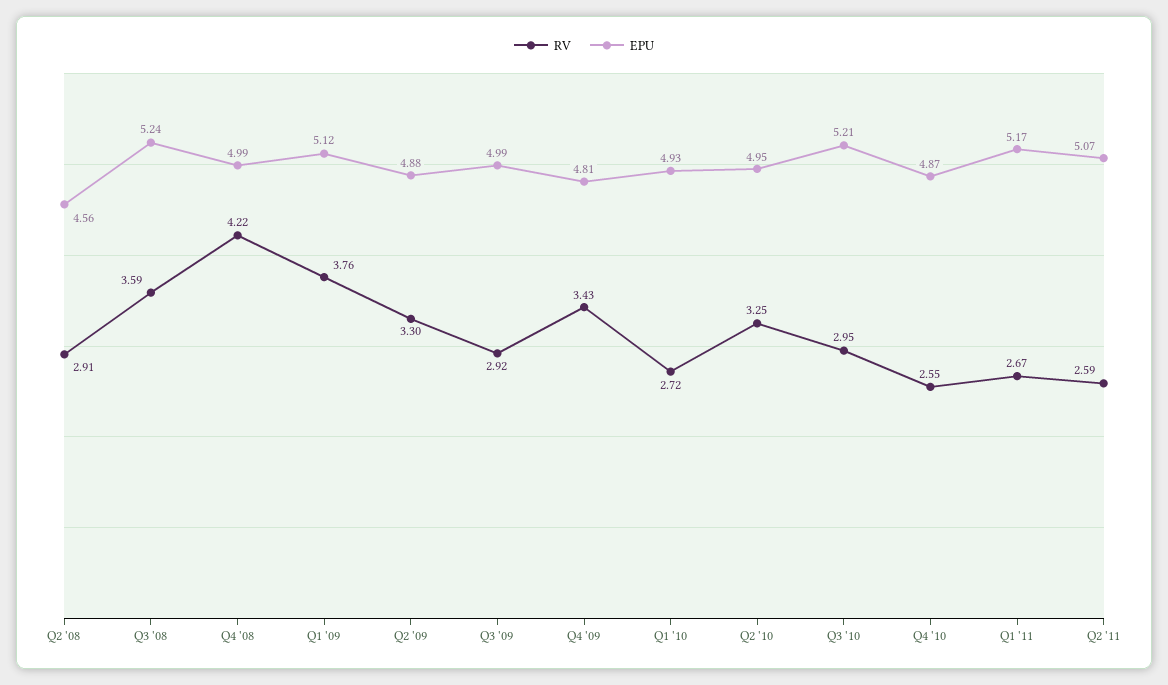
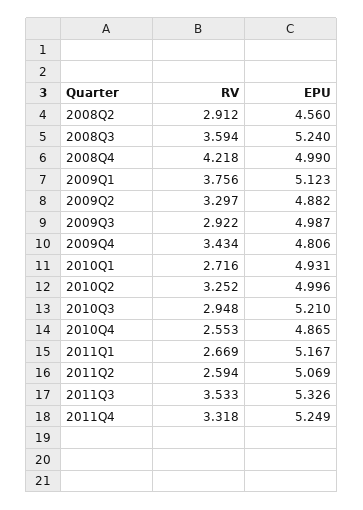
EPU, Q2 '10: 4.95 -> 4.996
RV, 2011Q3: none -> 3.533
EPU, 2011Q3: none -> 5.326
RV, 2011Q4: none -> 3.318
EPU, 2011Q4: none -> 5.249

